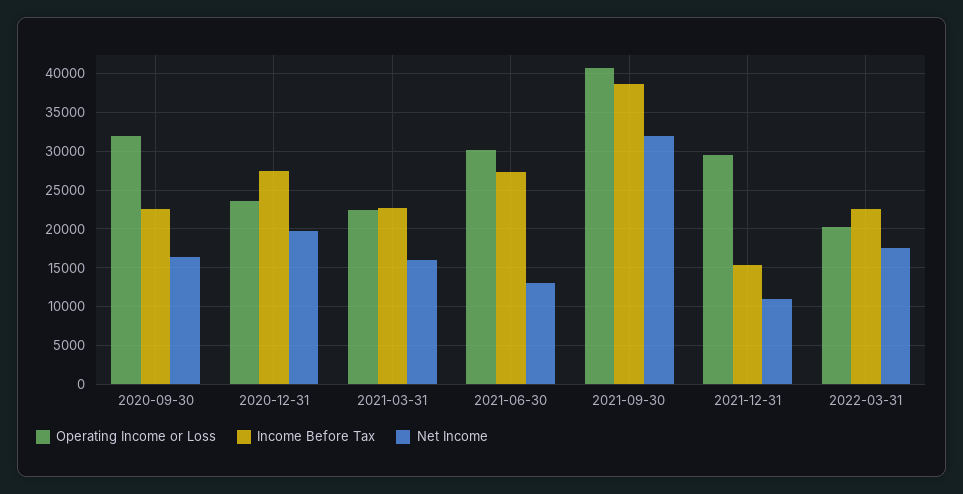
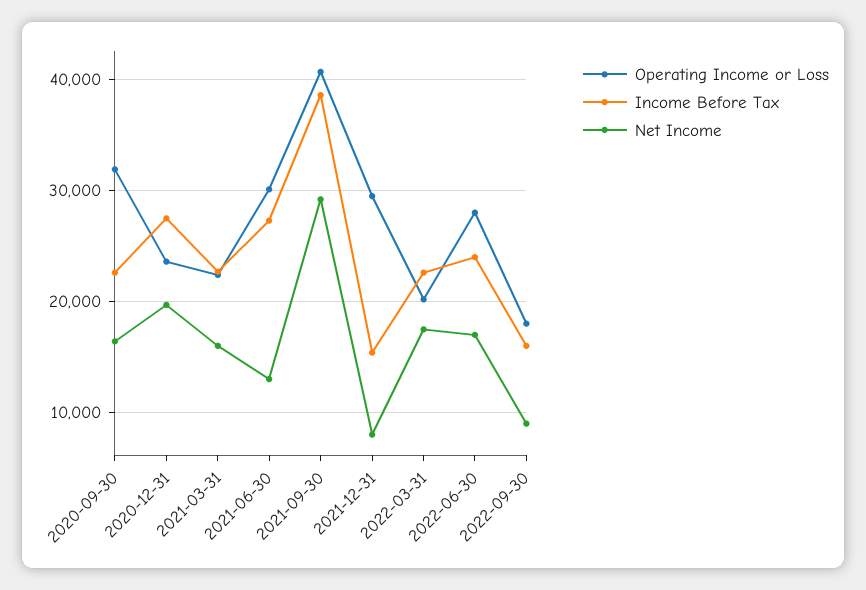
Net Income, 2021-09-30: 32000 -> 29000
Net Income, 2021-12-31: 11000 -> 8000
Operating Income or Loss, 2022-06-30: none -> 28000
Income Before Tax, 2022-06-30: none -> 24000
Net Income, 2022-06-30: none -> 17000
Operating Income or Loss, 2022-09-30: none -> 18000
Income Before Tax, 2022-09-30: none -> 16000
Net Income, 2022-09-30: none -> 9000

